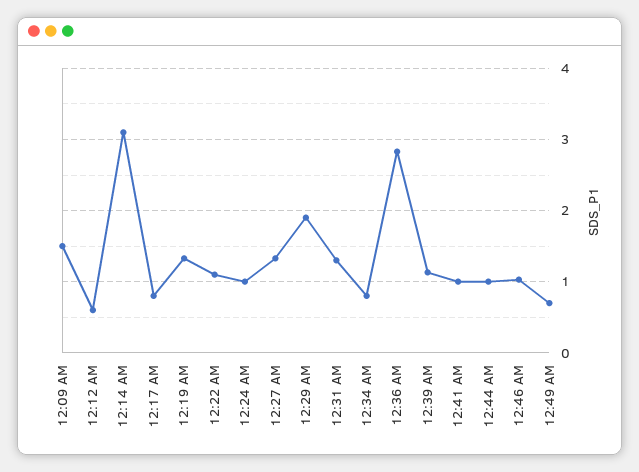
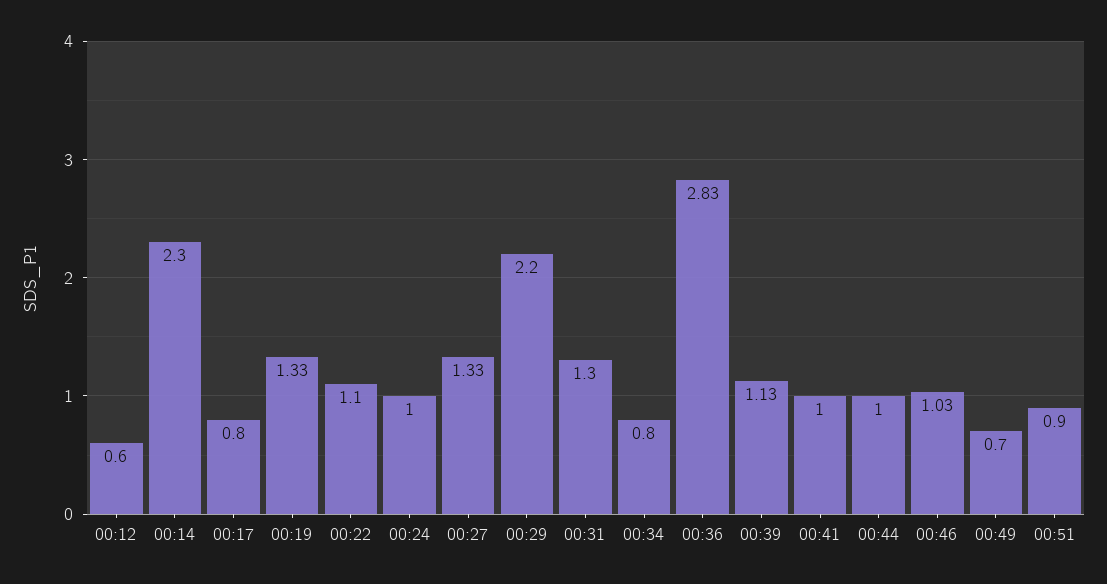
12:09 AM: 1.5 -> none
12:14 AM: 3.1 -> 2.3
12:29 AM: 1.9 -> 2.2
00:51: none -> 0.9

